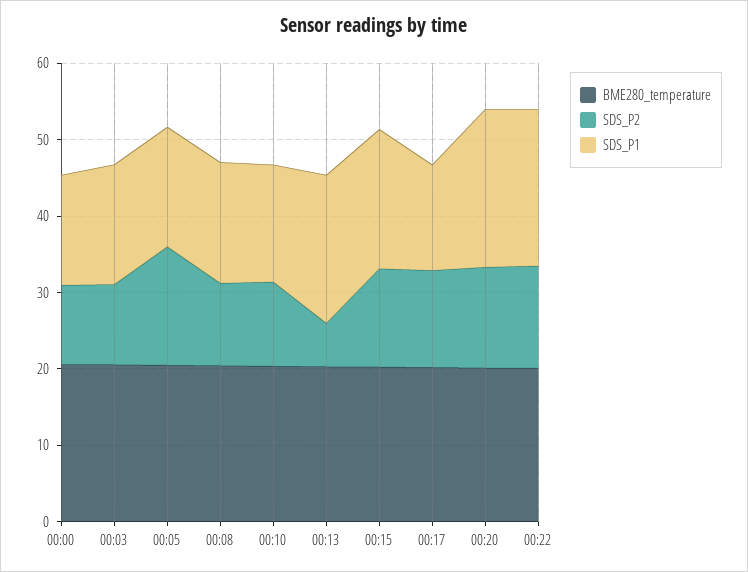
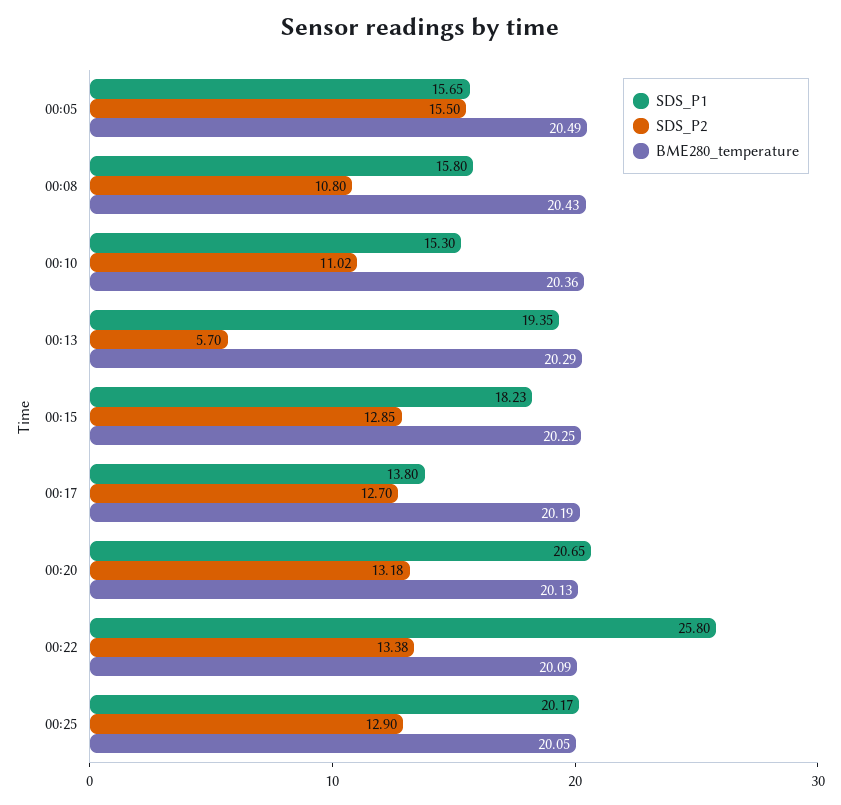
BME280_temperature, 00:00: 20 -> none
SDS_P2, 00:00: 10 -> none
SDS_P1, 00:00: 14 -> none
BME280_temperature, 00:03: 20 -> none
SDS_P2, 00:03: 10 -> none
SDS_P1, 00:03: 16 -> none
SDS_P1, 00:22: 20 -> 25.8
SDS_P1, 00:25: none -> 20.17
SDS_P2, 00:25: none -> 12.9
BME280_temperature, 00:25: none -> 20.05

